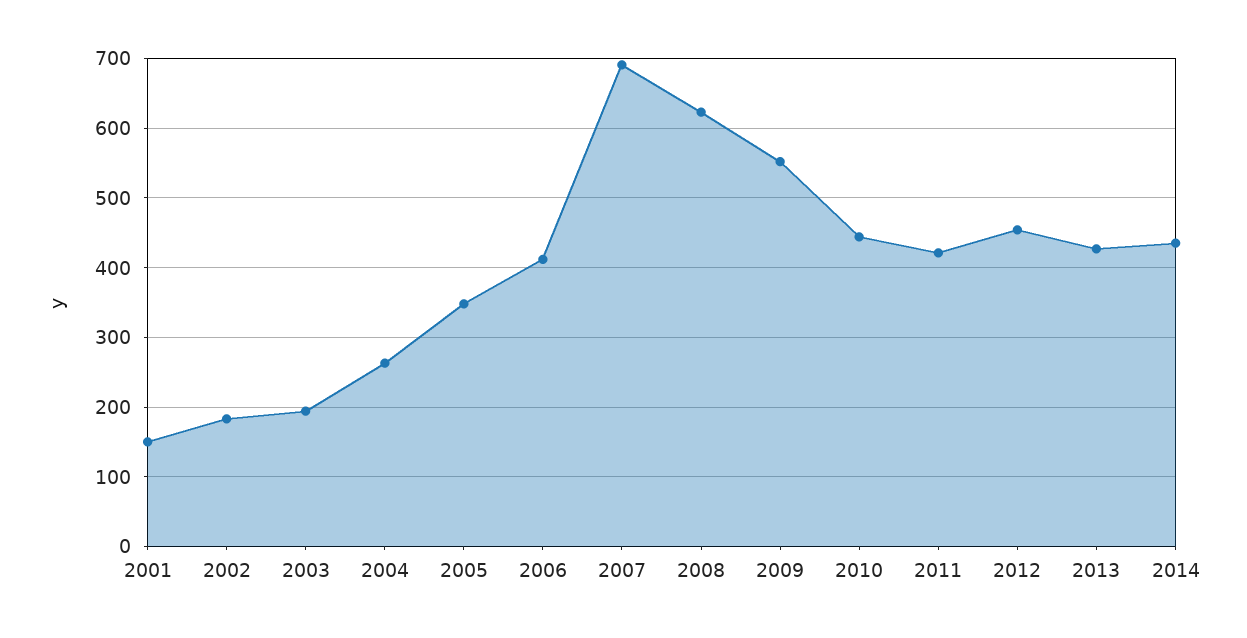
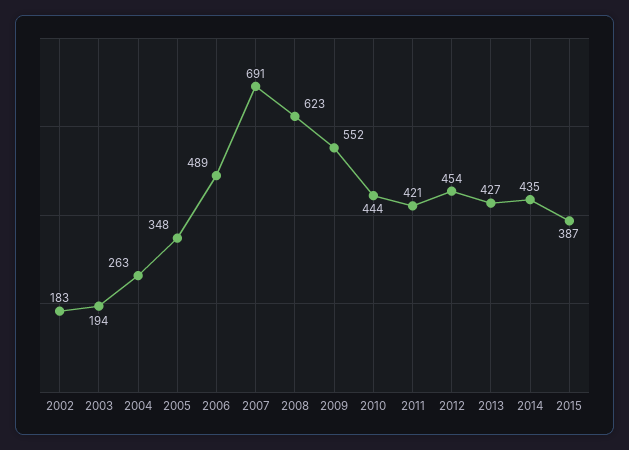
2001: 150 -> none
2006: 410 -> 489
2015: none -> 387

